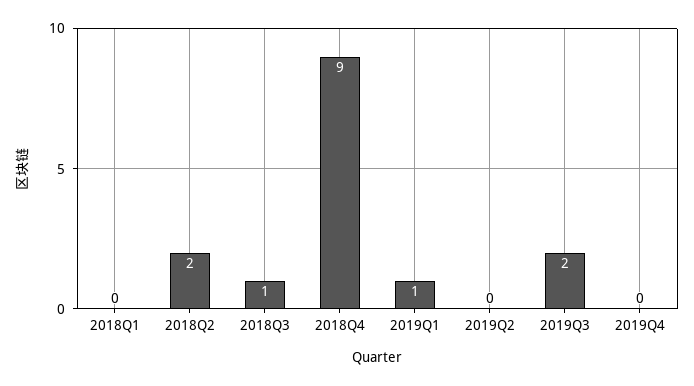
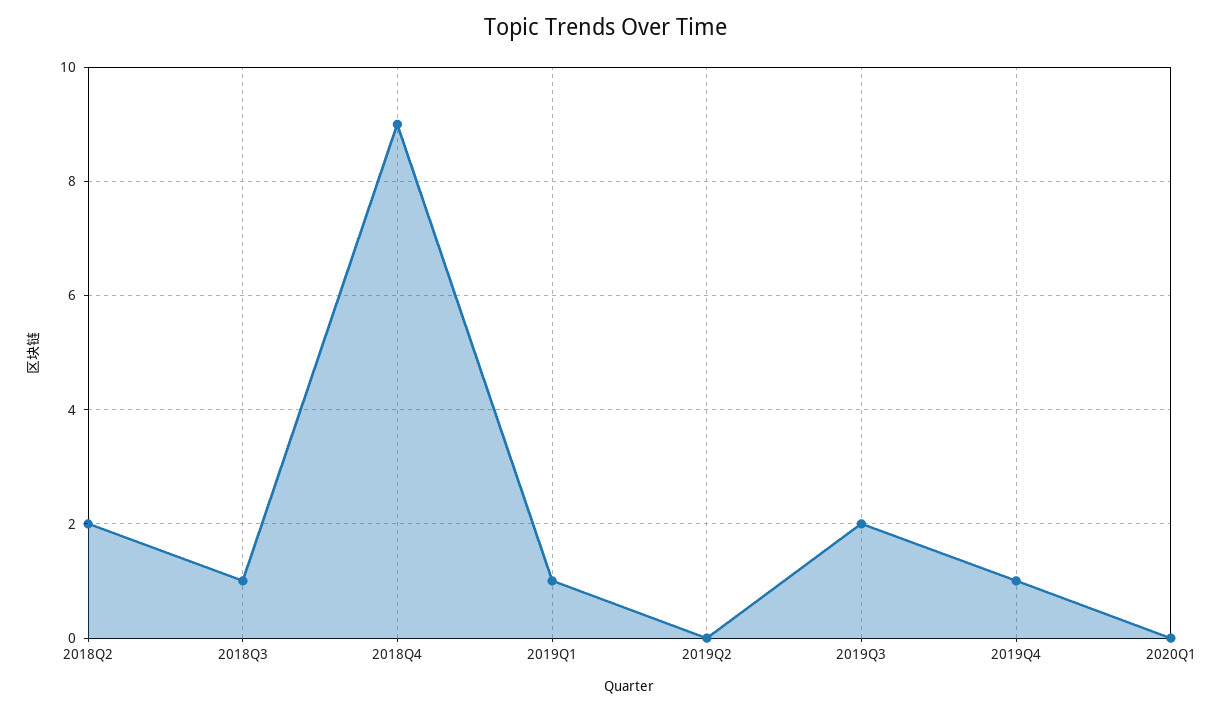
2018Q1: 0 -> none
2019Q4: 0 -> 1
2020Q1: none -> 0

